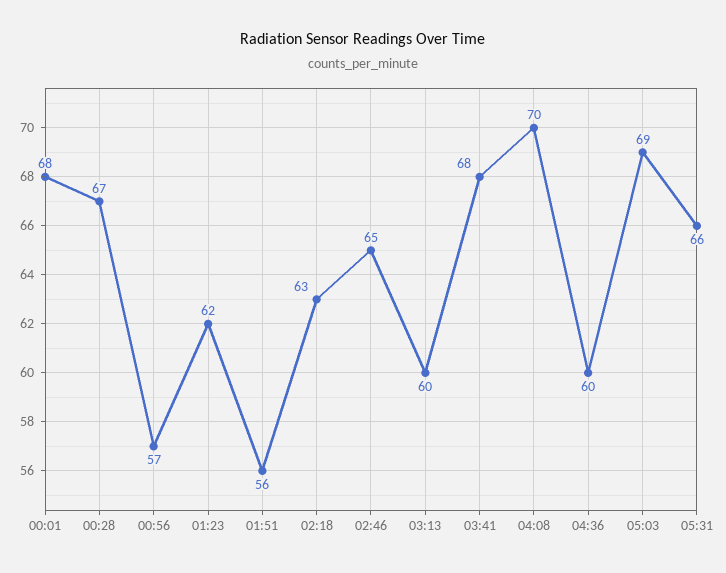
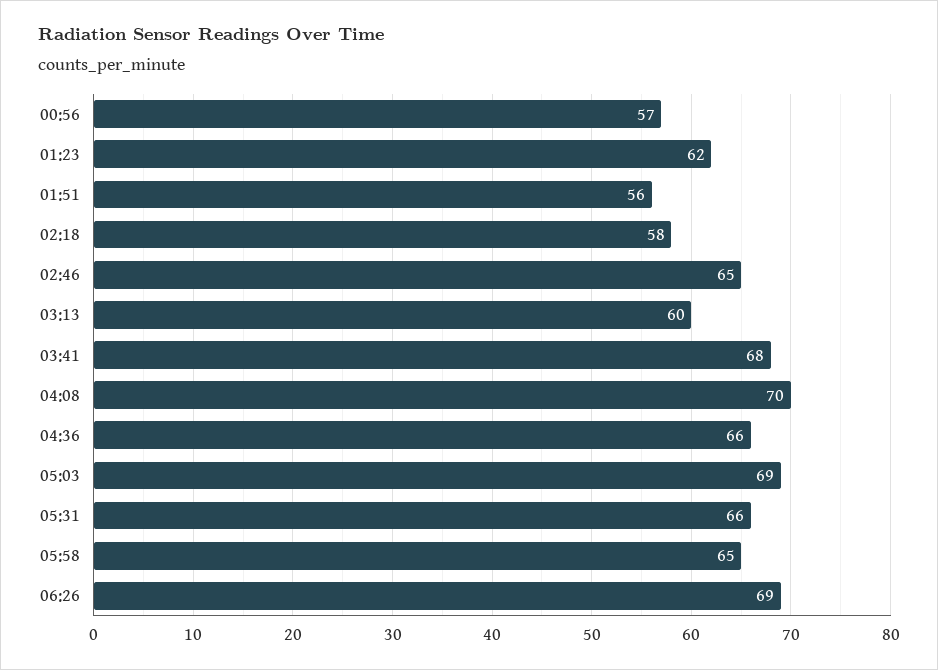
00:01: 68 -> none
00:28: 67 -> none
02:18: 63 -> 58
04:36: 60 -> 66
05:58: none -> 65
06:26: none -> 69

